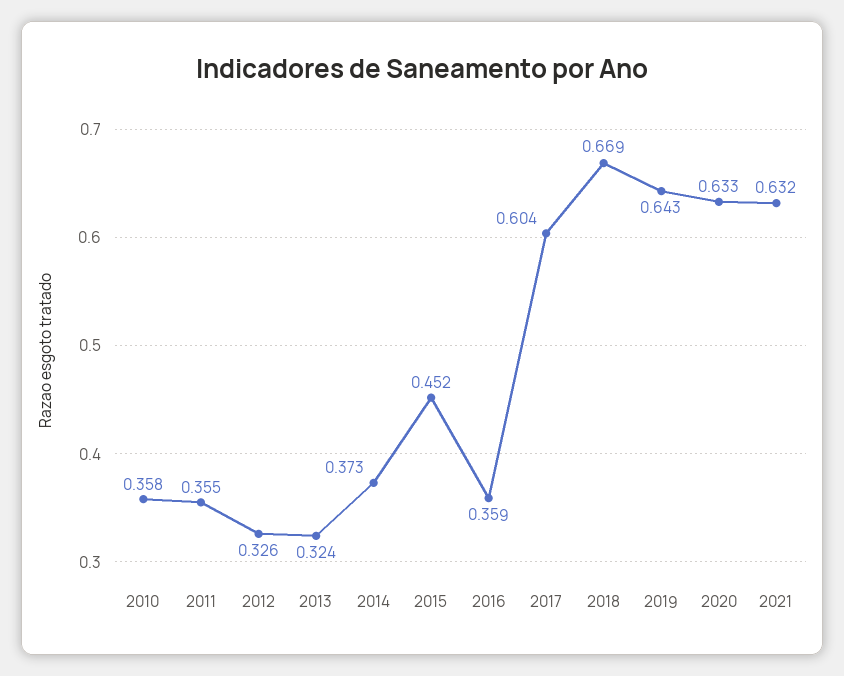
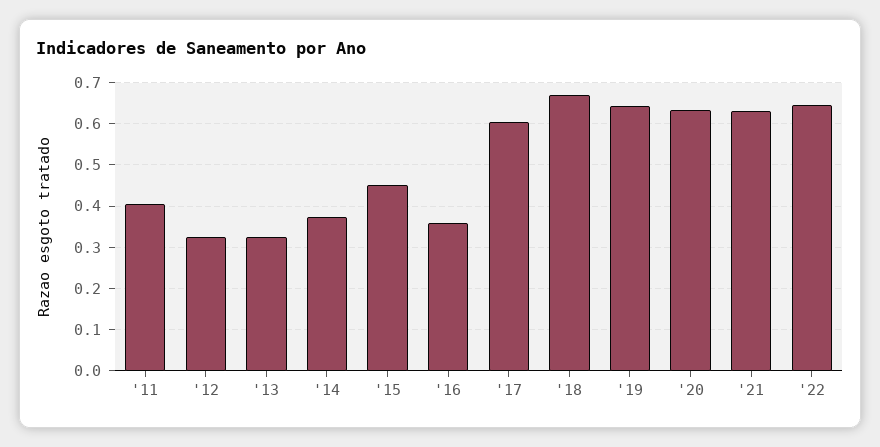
2010: 0.358 -> none
2011: 0.355 -> 0.4
'22: none -> 0.64

